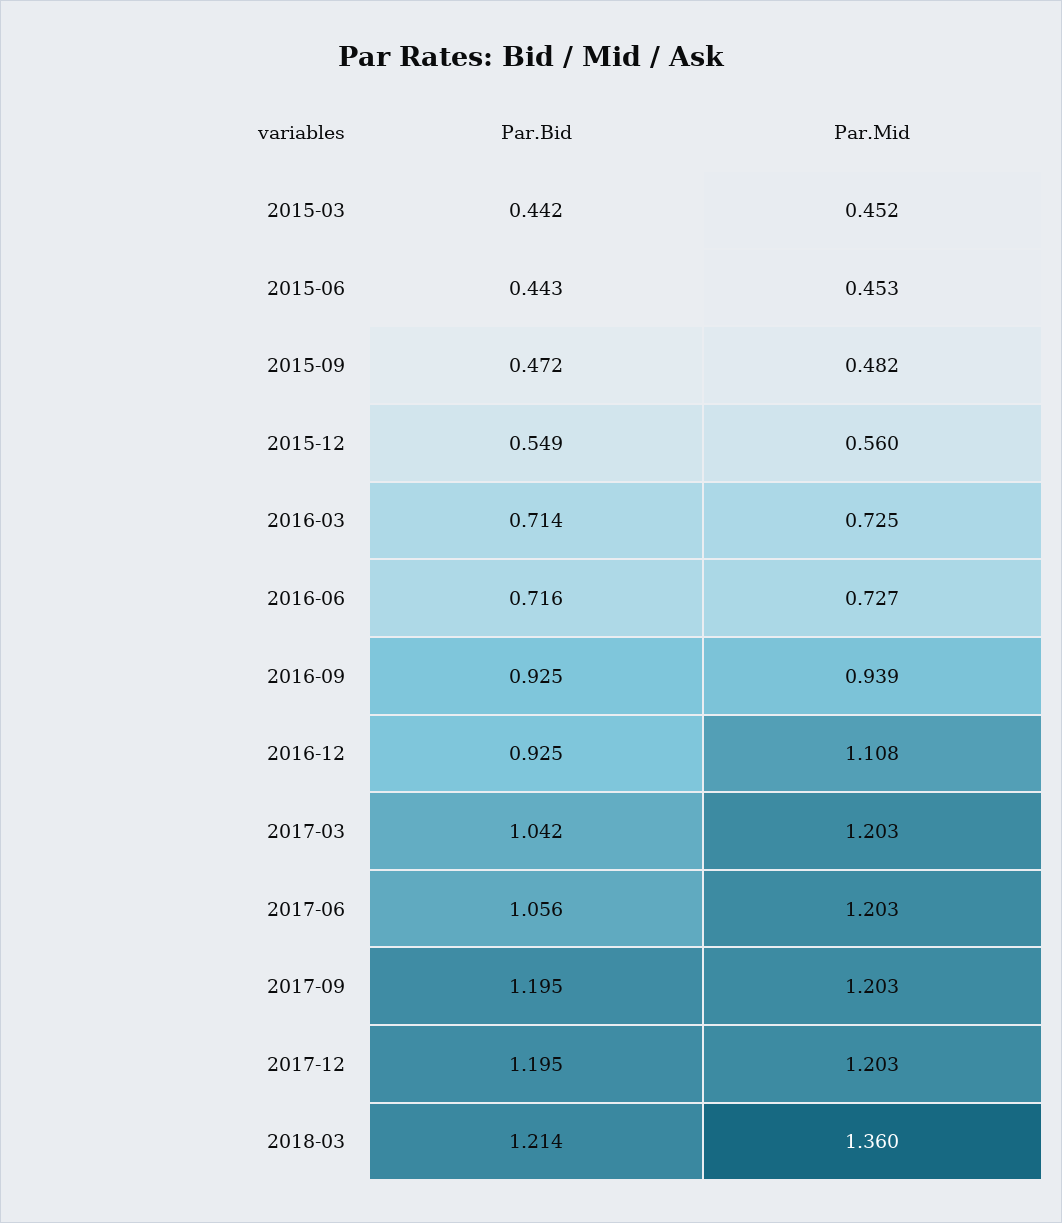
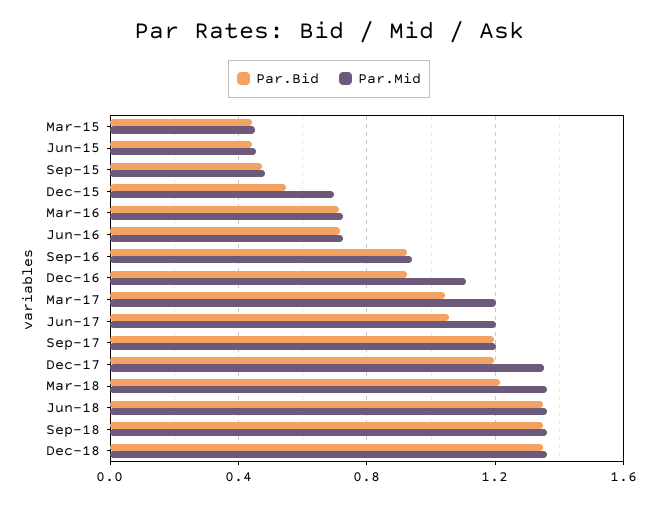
Par.Mid, 2015-12: 0.56 -> 0.7
Par.Mid, 2017-12: 1.203 -> 1.35
Par.Bid, Jun-18: none -> 1.35
Par.Mid, Jun-18: none -> 1.35
Par.Bid, Sep-18: none -> 1.35
Par.Mid, Sep-18: none -> 1.35
Par.Bid, Dec-18: none -> 1.35
Par.Mid, Dec-18: none -> 1.35

